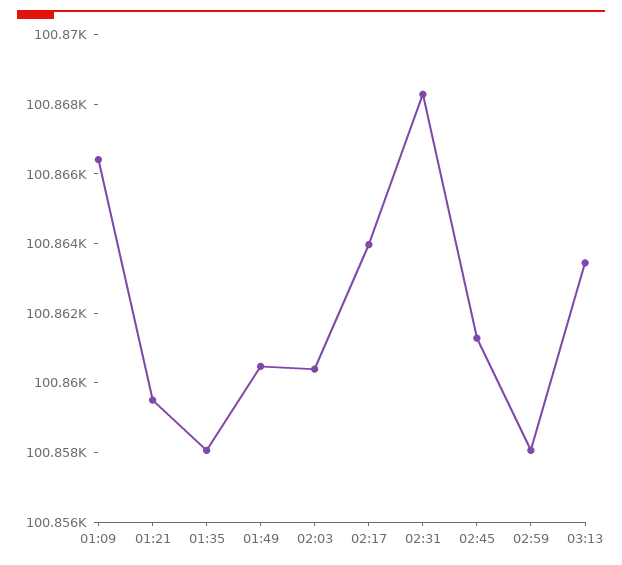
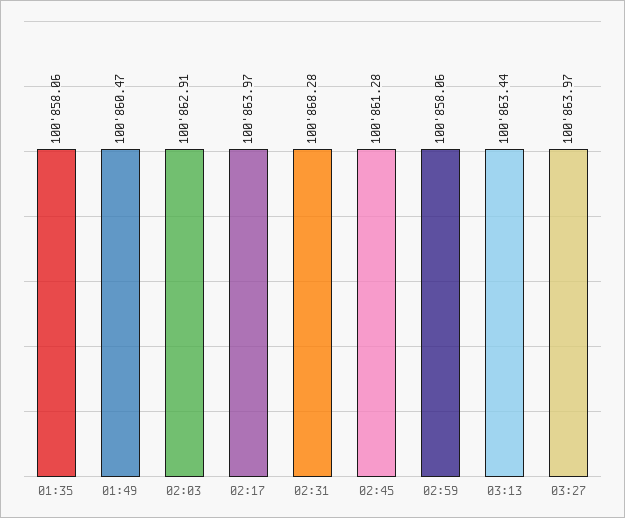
01:09: 100866.5 -> none
01:21: 100859.5 -> none
02:03: 100860.5 -> 100862.91
03:27: none -> 100863.97

